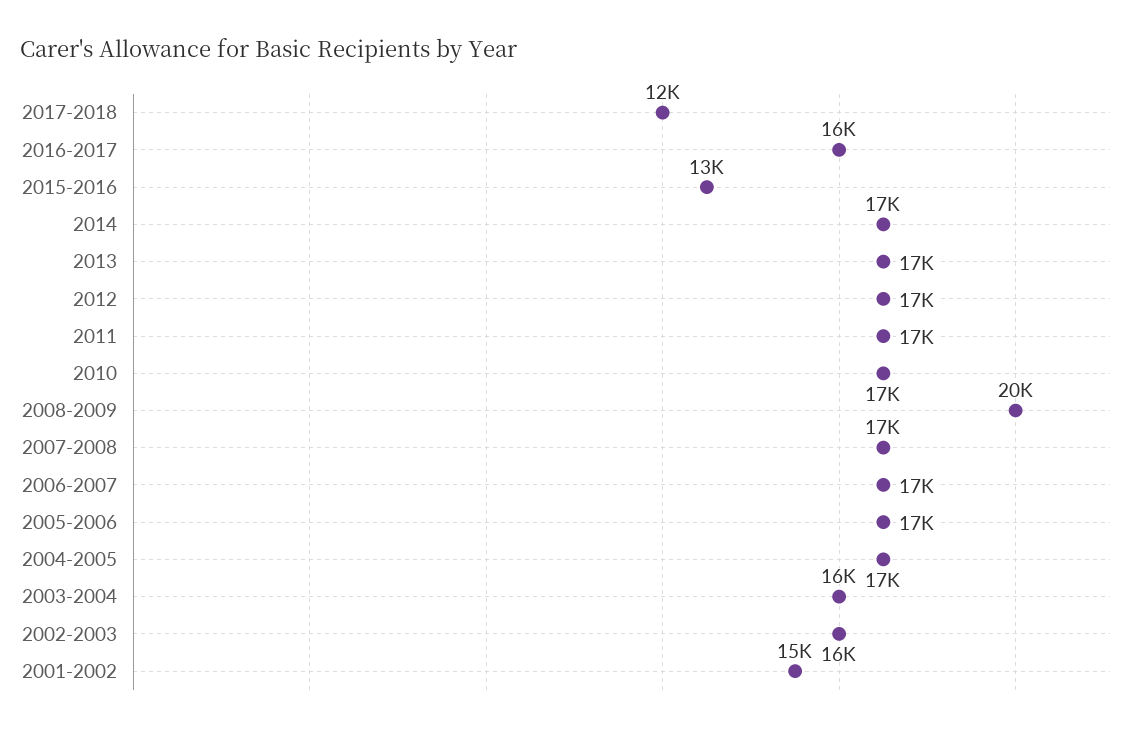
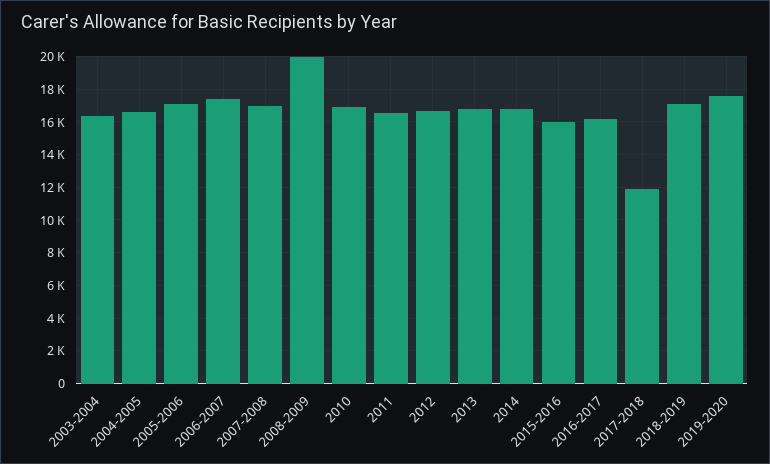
2015-2016: 13000 -> 16000
2002-2003: 16000 -> none
2001-2002: 15000 -> none
2018-2019: none -> 17000
2019-2020: none -> 17500

